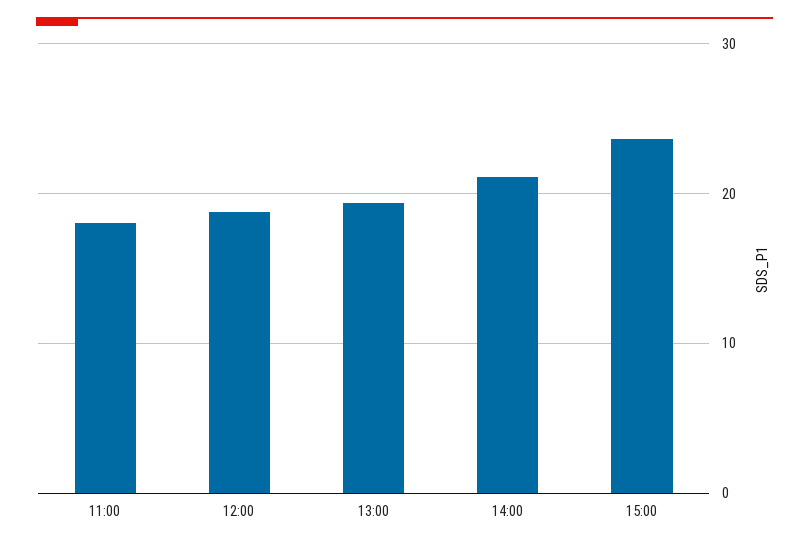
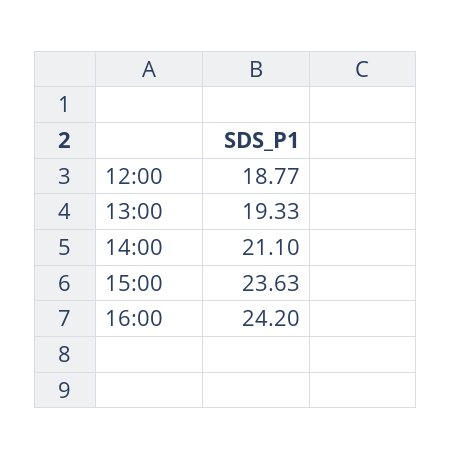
11:00: 18 -> none
16:00: none -> 24.2

